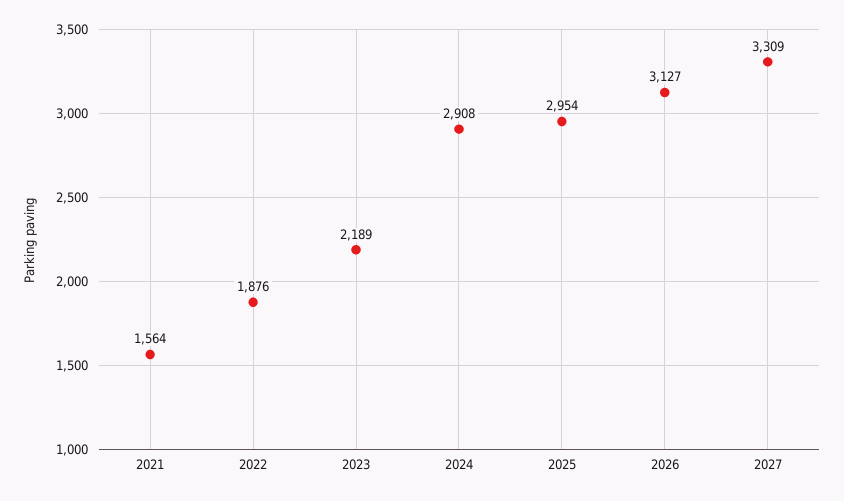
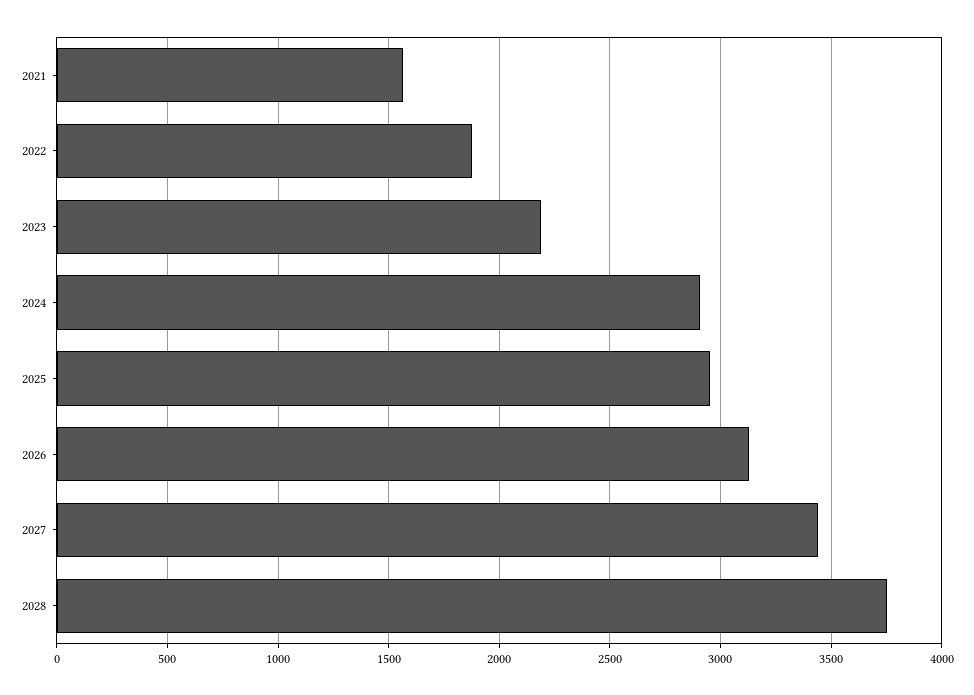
2027: 3309 -> 3450
2028: none -> 3750

